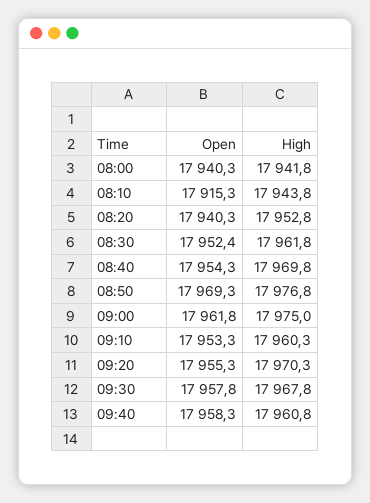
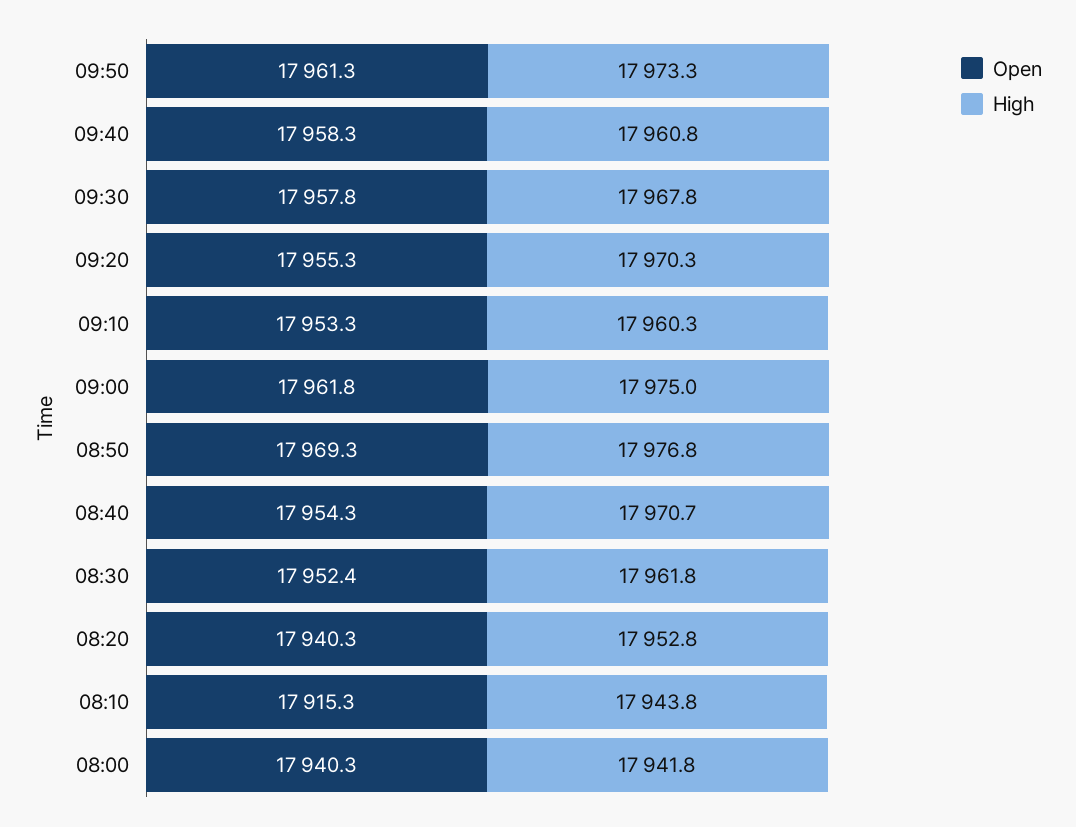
High, 08:40: 17969.8 -> 17970.7
Open, 09:50: none -> 17961.3
High, 09:50: none -> 17973.3

